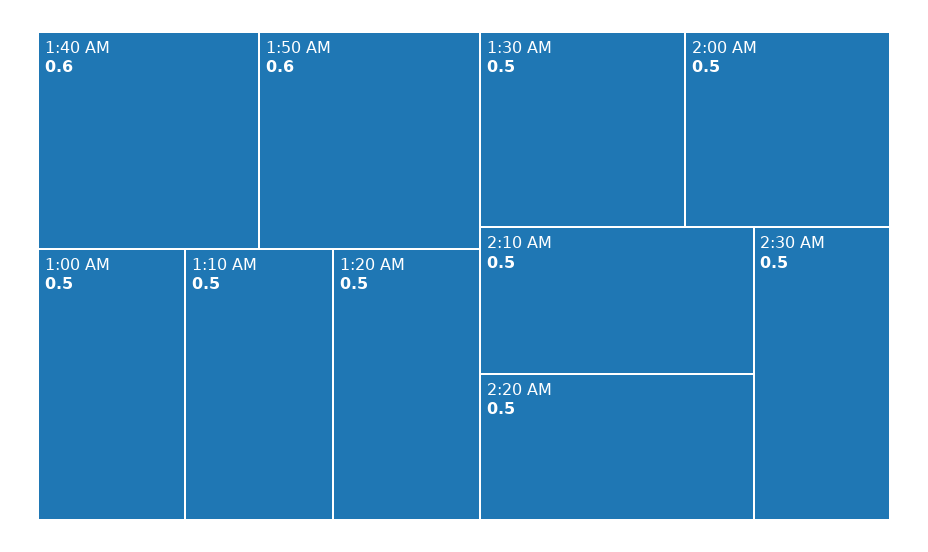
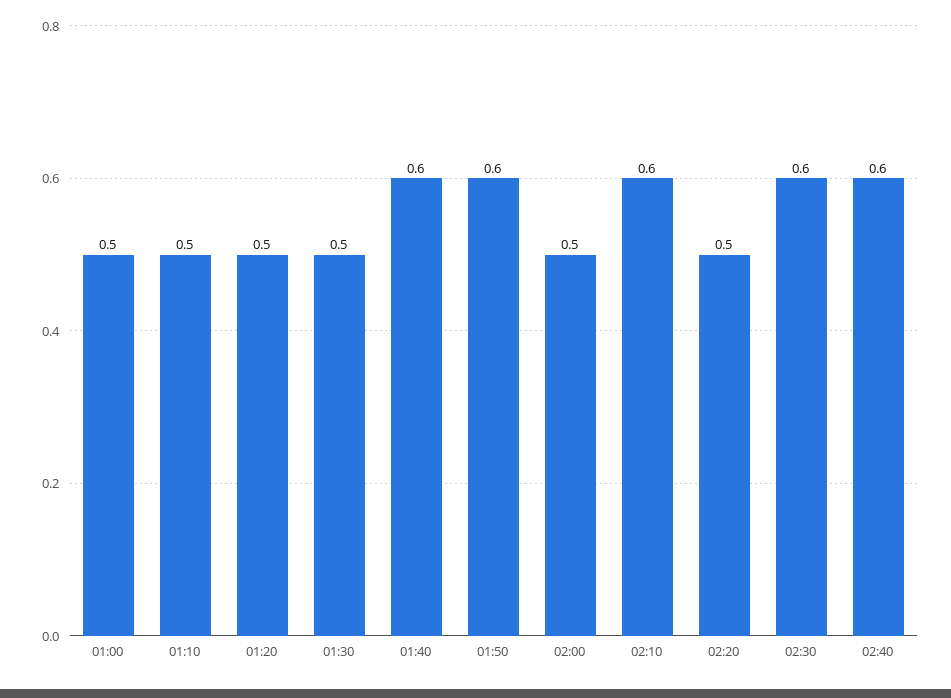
2:10 AM: 0.5 -> 0.6
2:30 AM: 0.5 -> 0.6
02:40: none -> 0.6

